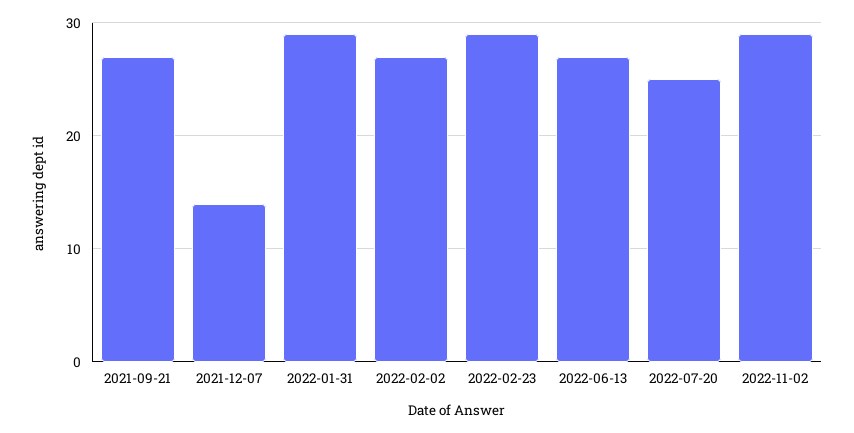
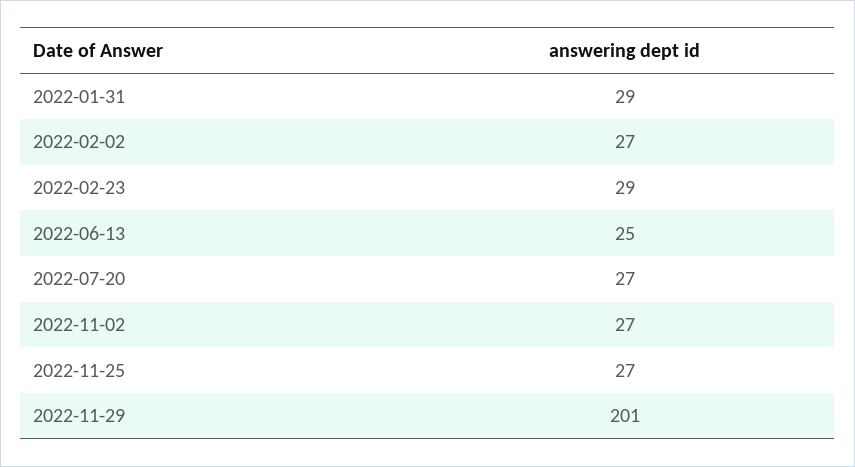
2021-09-21: 27 -> none
2021-12-07: 14 -> none
2022-06-13: 27 -> 25
2022-07-20: 25 -> 27
2022-11-02: 29 -> 27
2022-11-25: none -> 27
2022-11-29: none -> 201

